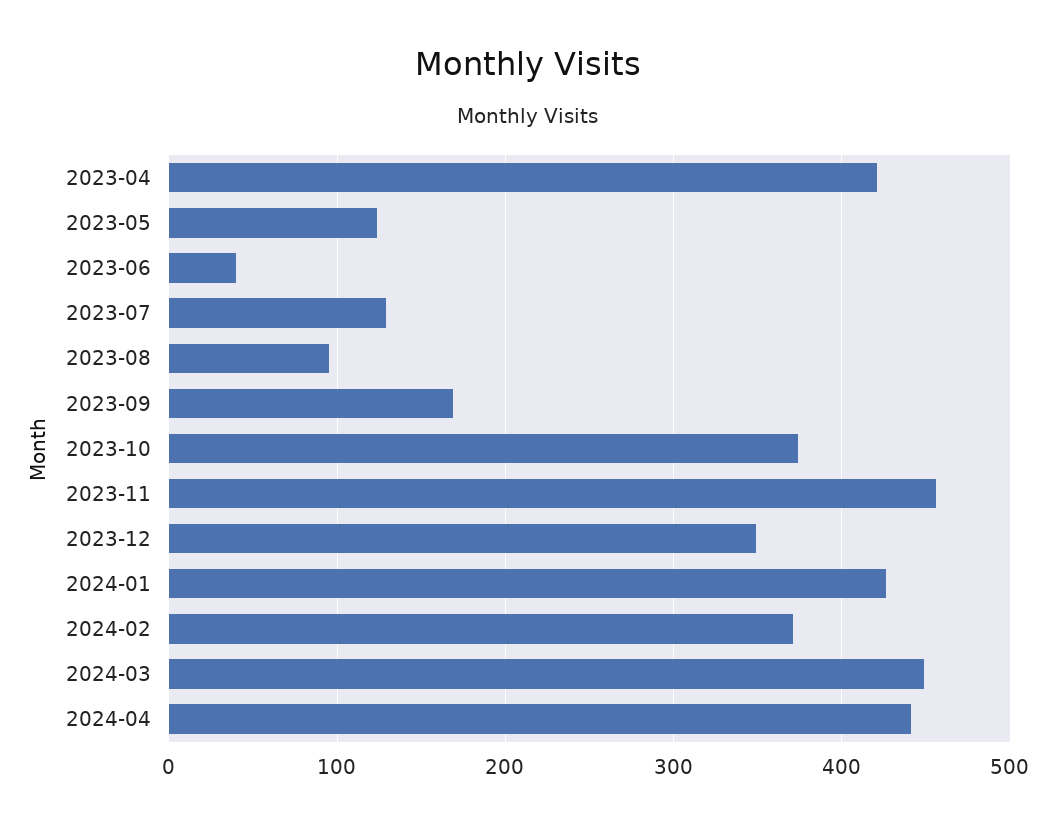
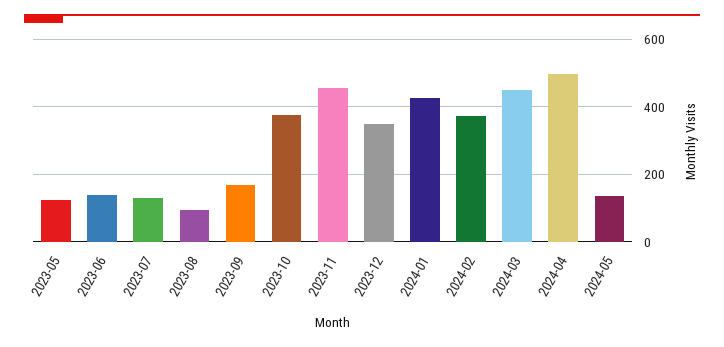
2023-04: 420 -> none
2023-06: 40 -> 140
2024-04: 440 -> 500
2024-05: none -> 140

